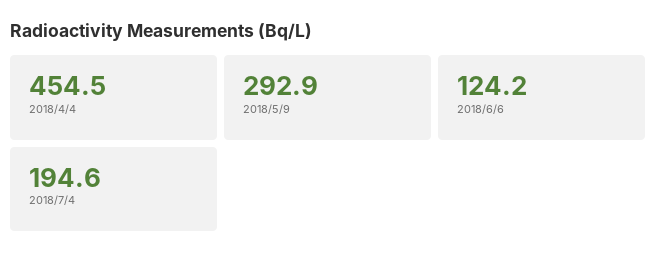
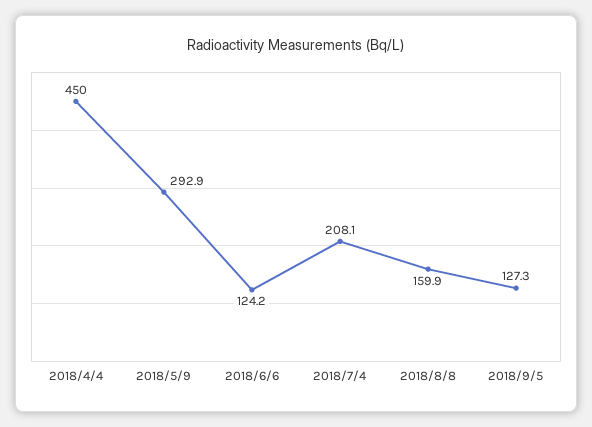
2018/4/4: 454.5 -> 450
2018/7/4: 194.6 -> 208.1
2018/8/8: none -> 159.9
2018/9/5: none -> 127.3

